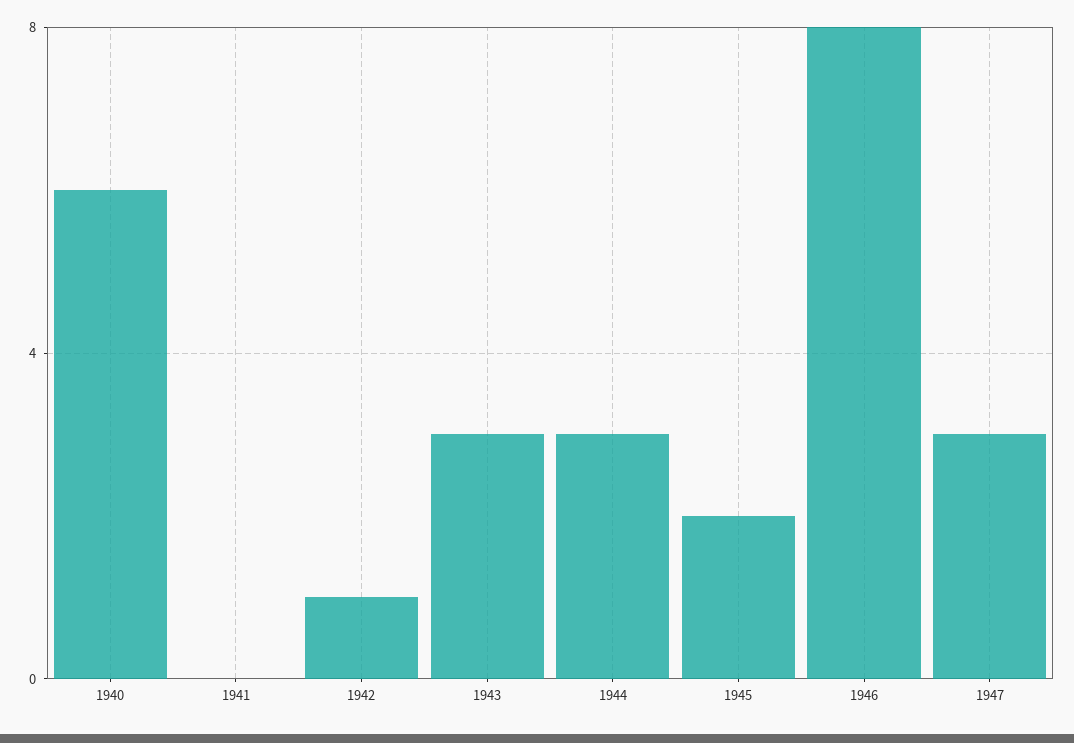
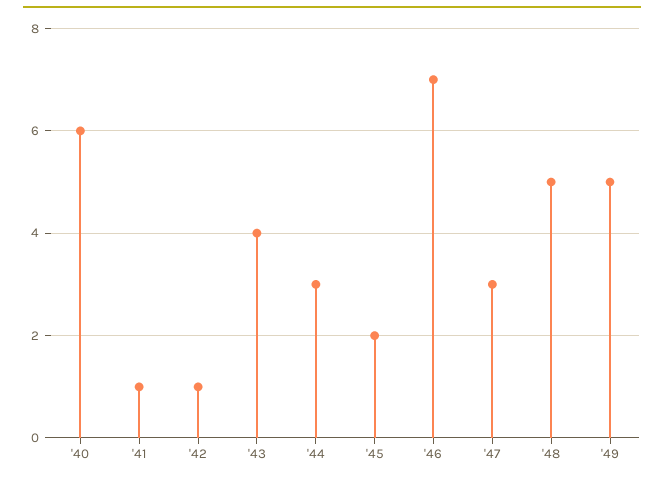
1941: 0 -> 1
1943: 3 -> 4
1946: 8 -> 7
'48: none -> 5
'49: none -> 5

